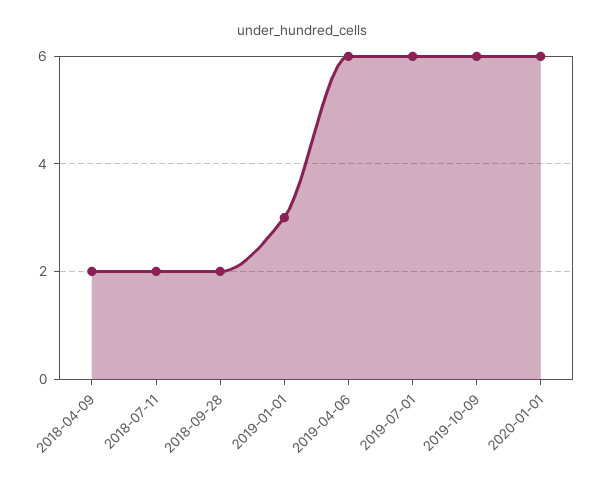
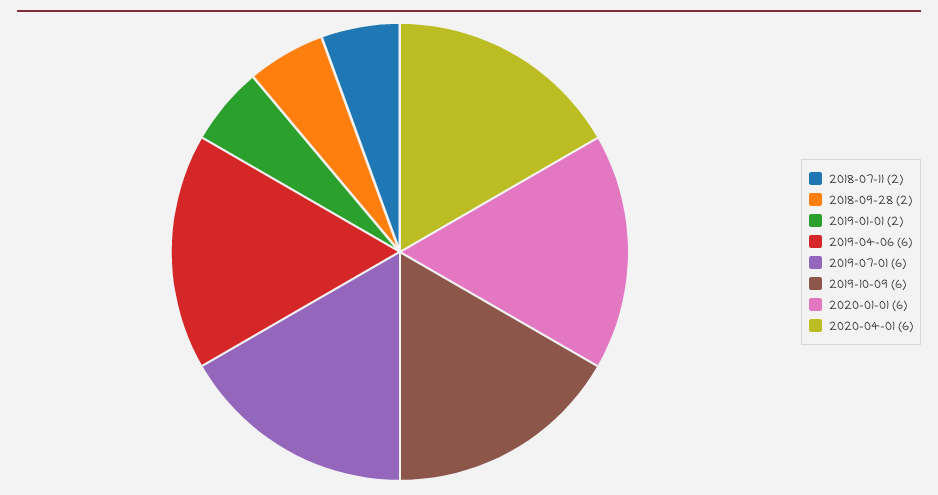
2018-04-09: 2 -> none
2019-01-01: 3 -> 2
2020-04-01: none -> 6

